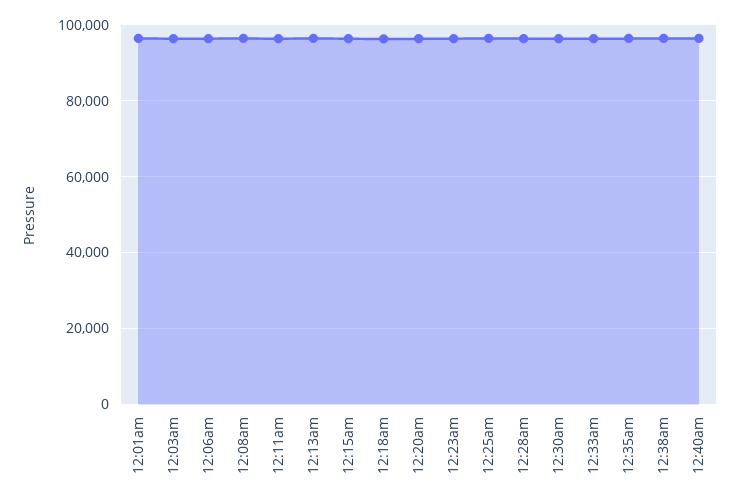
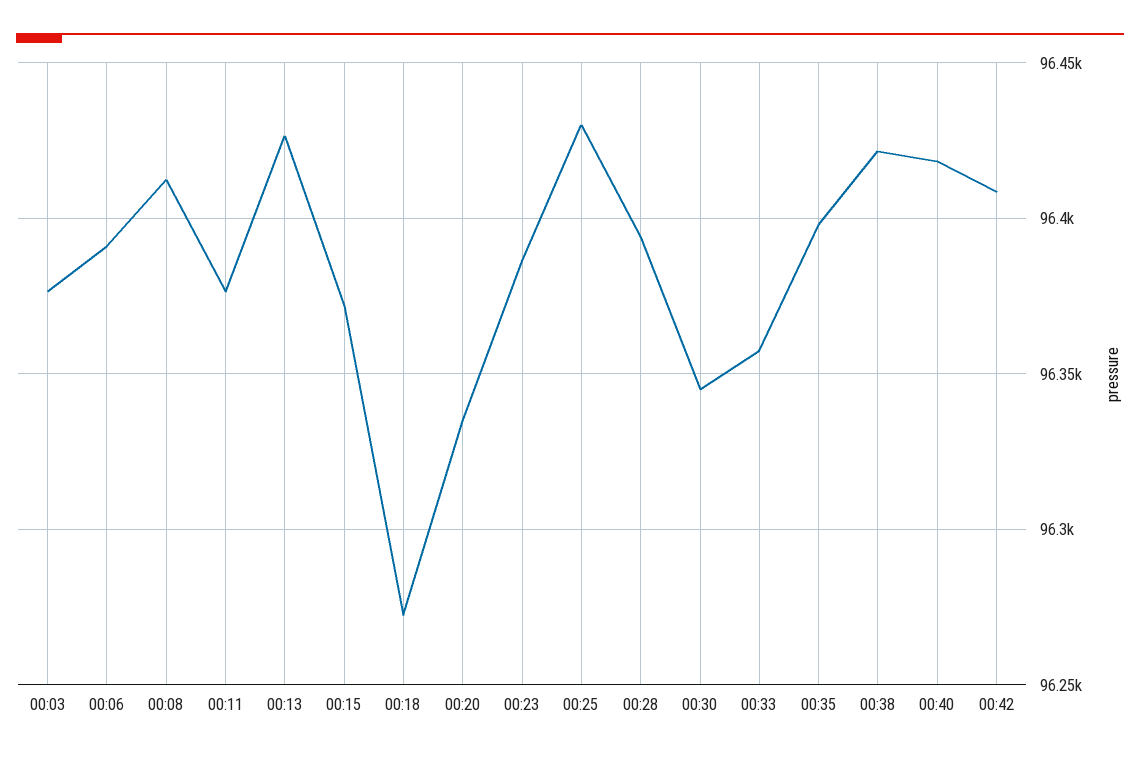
12:01am: 96000 -> none
00:42: none -> 96410

